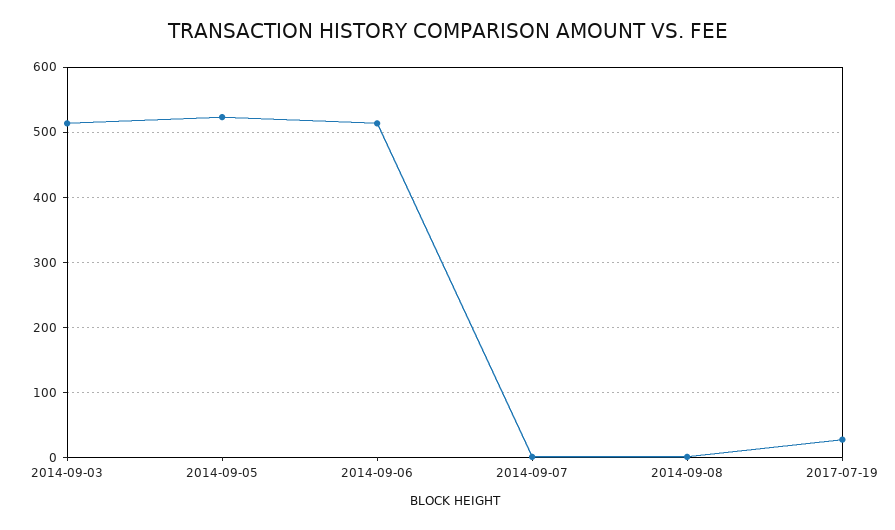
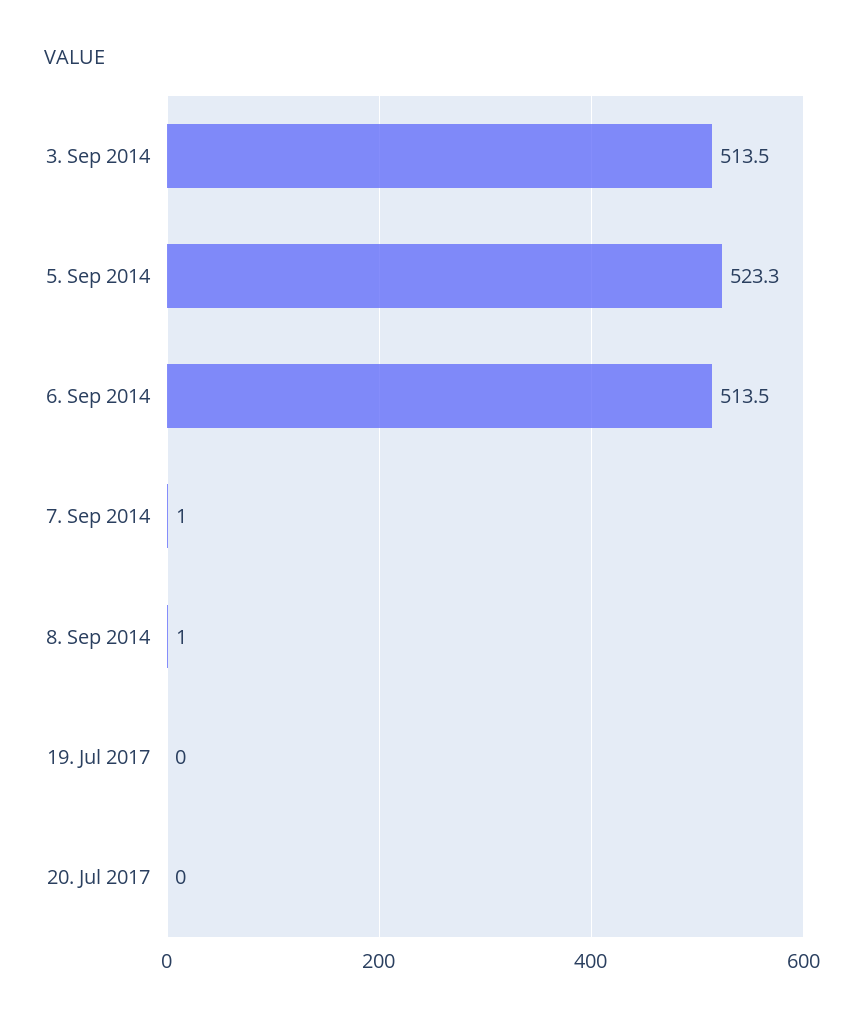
2017-07-19: 30 -> 0
20. Jul 2017: none -> 0

